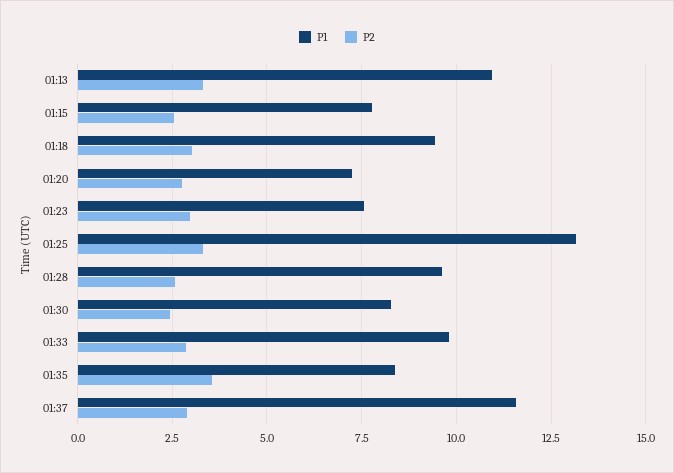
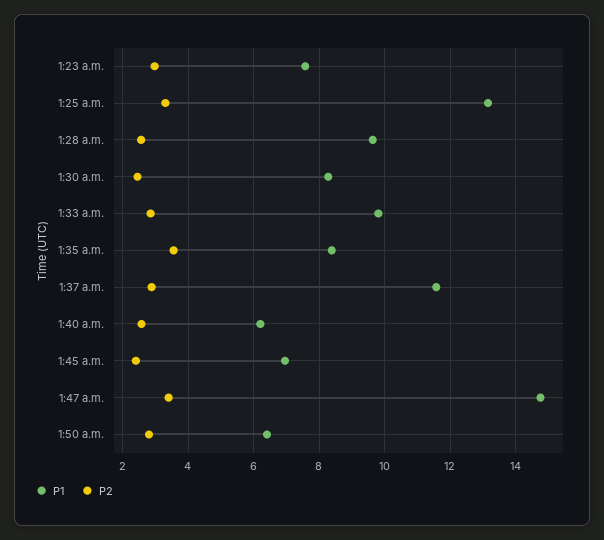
P1, 01:13: 11 -> none
P2, 01:13: 3.25 -> none
P1, 01:15: 7.75 -> none
P2, 01:15: 2.5 -> none
P1, 01:18: 9.5 -> none
P2, 01:18: 3 -> none
P1, 01:20: 7.25 -> none
P2, 01:20: 2.75 -> none
P1, 1:40 a.m.: none -> 6.2
P2, 1:40 a.m.: none -> 2.6
P1, 1:45 a.m.: none -> 7
P2, 1:45 a.m.: none -> 2.4
P1, 1:47 a.m.: none -> 14.8
P2, 1:47 a.m.: none -> 3.4
P1, 1:50 a.m.: none -> 6.4
P2, 1:50 a.m.: none -> 2.8

